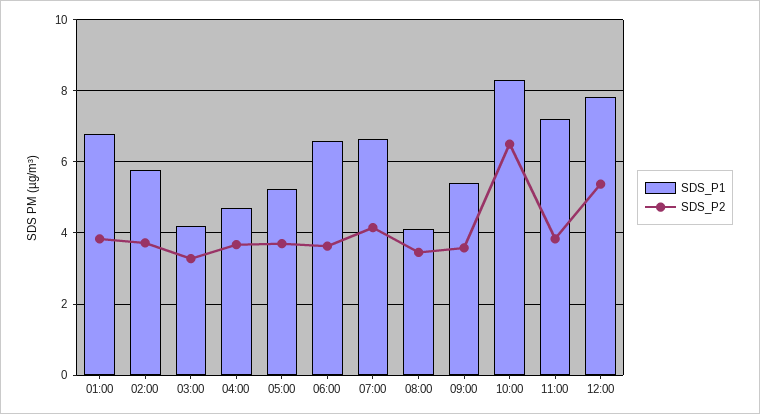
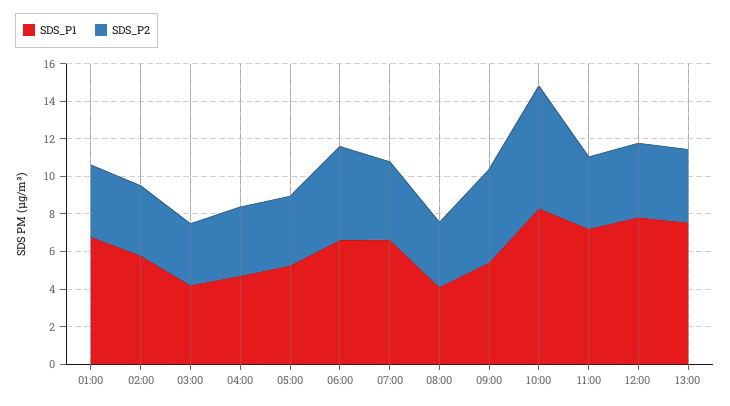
SDS_P2, 06:00: 3.6 -> 5
SDS_P2, 09:00: 3.6 -> 5
SDS_P2, 12:00: 5.4 -> 4
SDS_P1, 13:00: none -> 7.5
SDS_P2, 13:00: none -> 4

